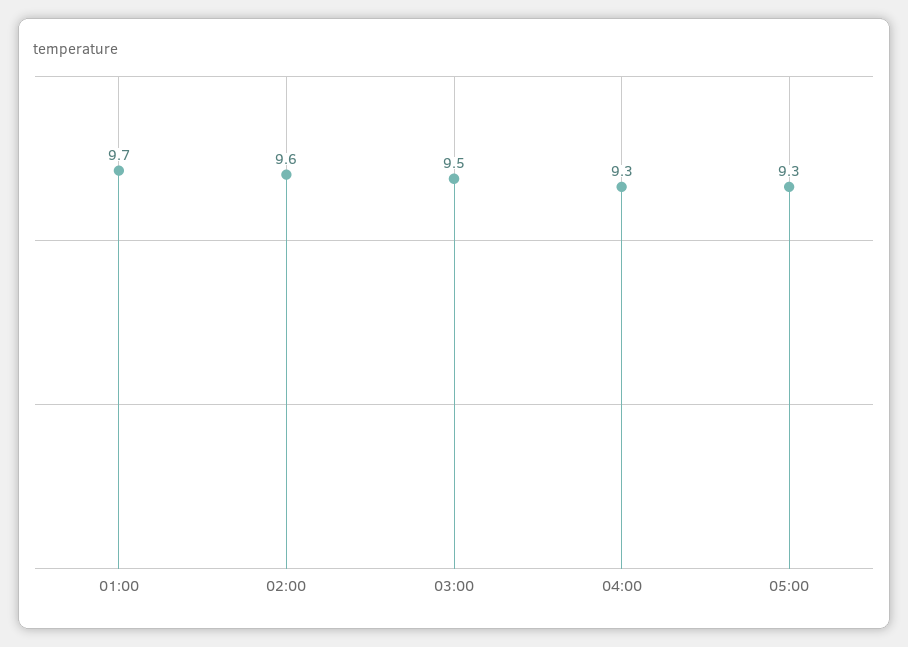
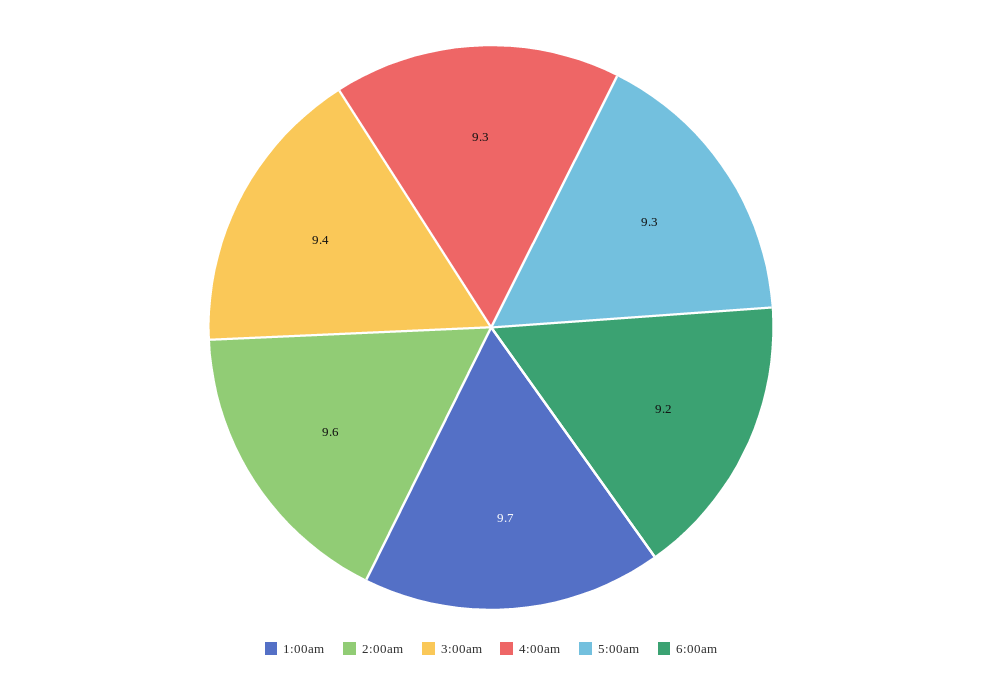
03:00: 9.5 -> 9.4
6:00am: none -> 9.2

